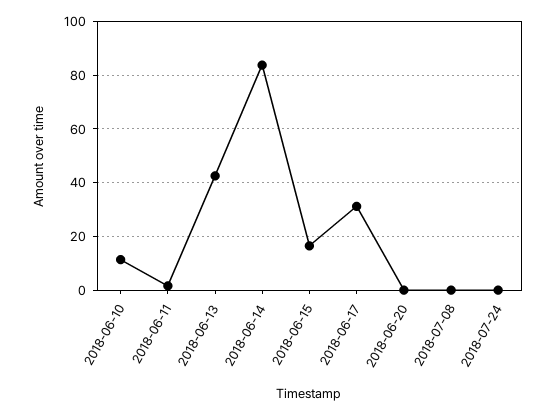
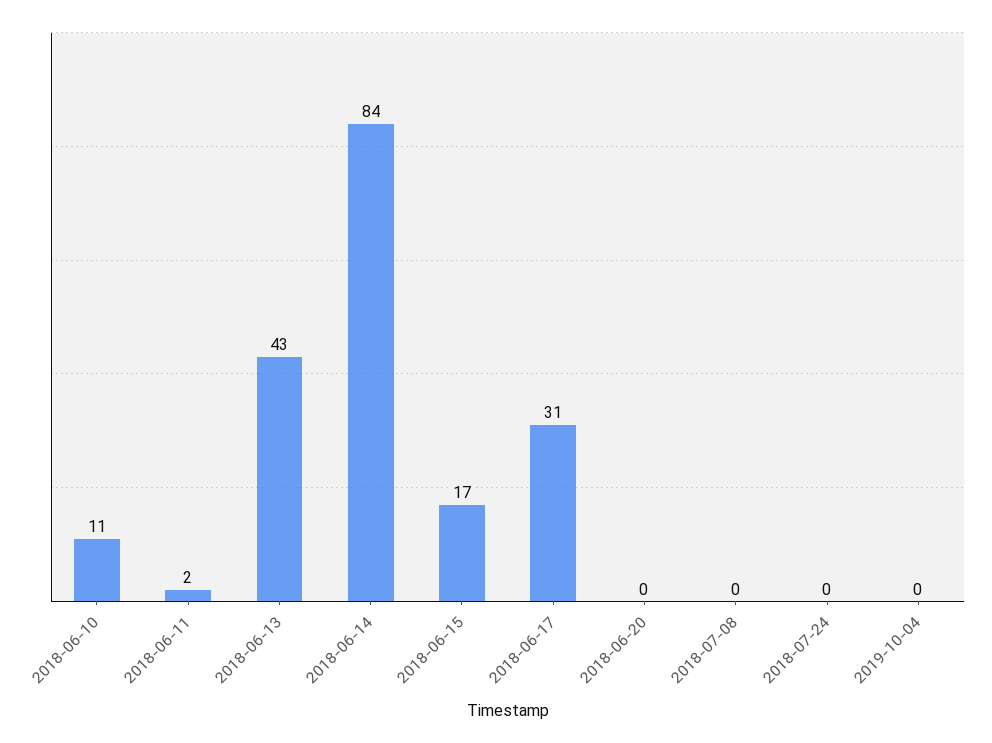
2019-10-04: none -> 0

